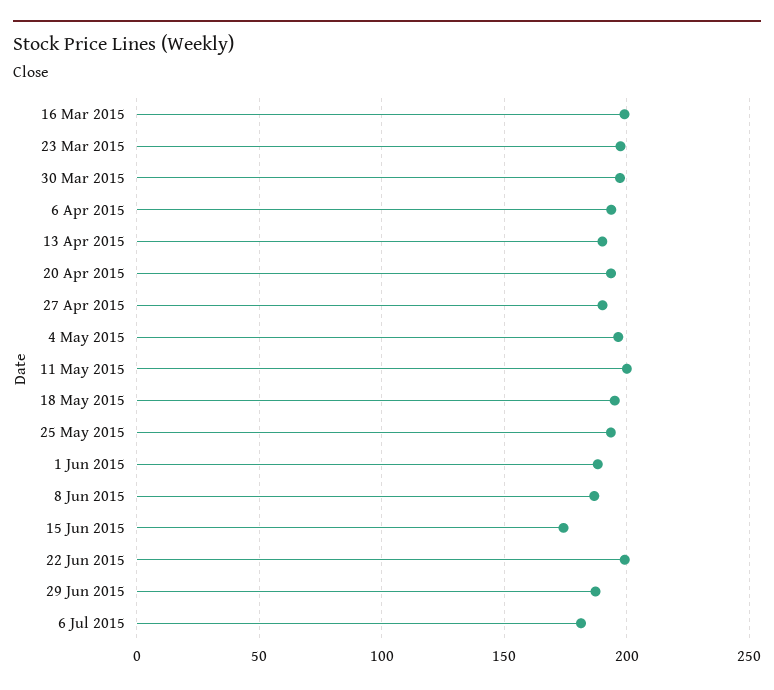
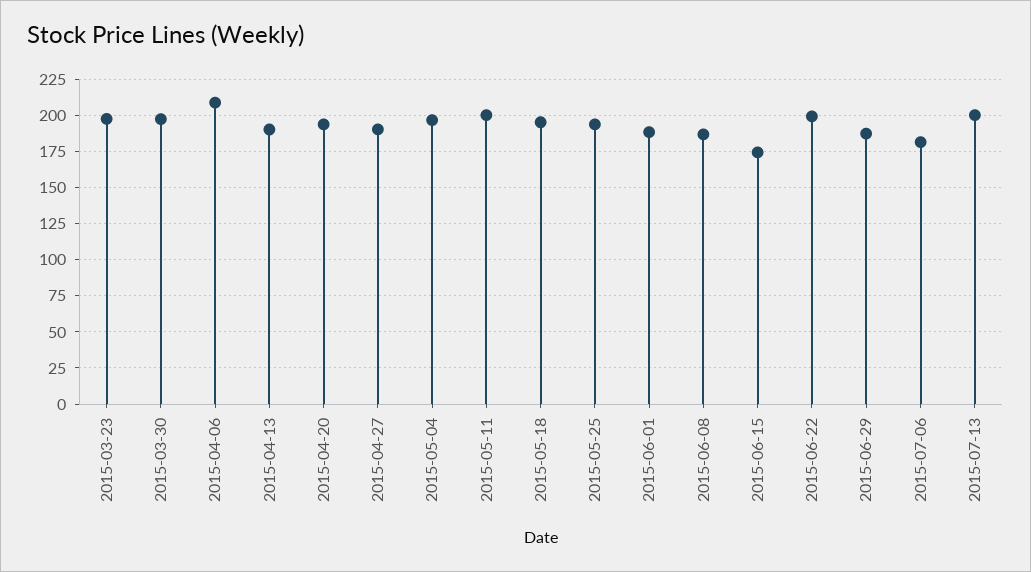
16 Mar 2015: 200 -> none
6 Apr 2015: 195 -> 210
2015-07-13: none -> 200

